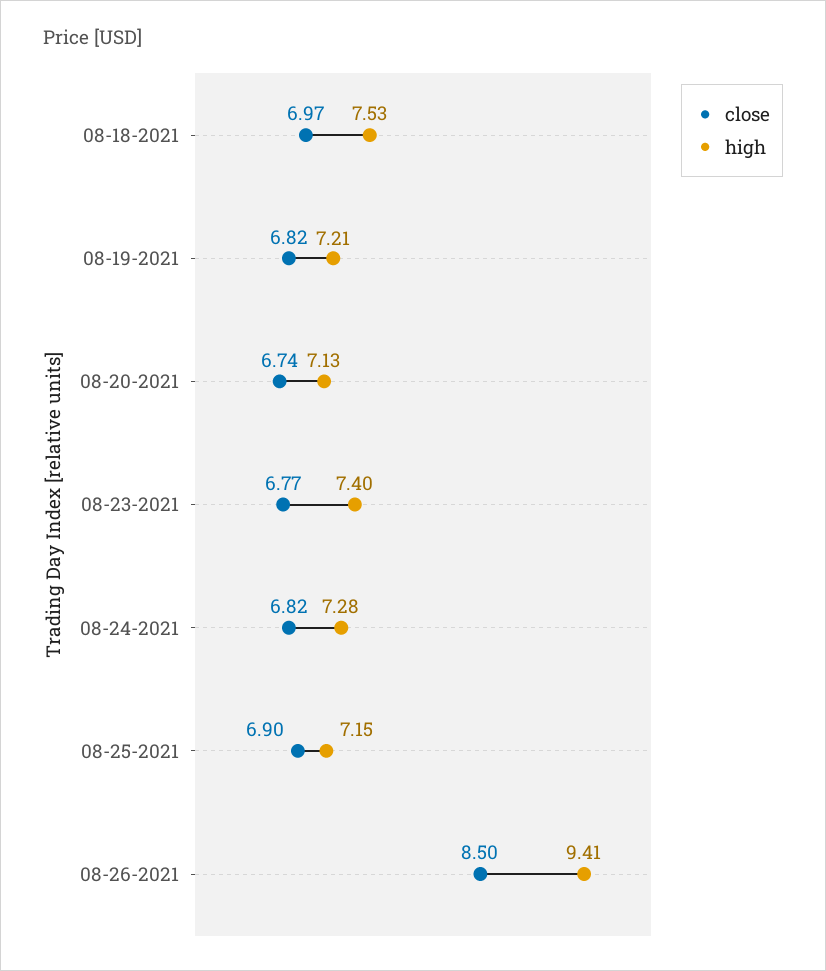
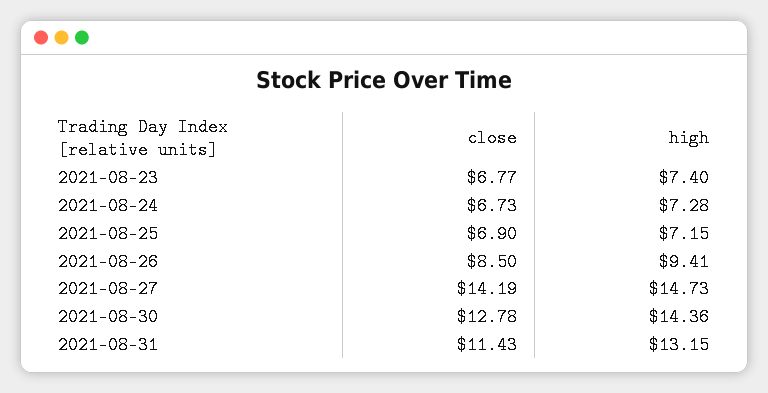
close, 08-18-2021: 6.97 -> none
high, 08-18-2021: 7.53 -> none
close, 08-19-2021: 6.82 -> none
high, 08-19-2021: 7.21 -> none
close, 08-20-2021: 6.74 -> none
high, 08-20-2021: 7.13 -> none
close, 08-24-2021: 6.82 -> 6.73
close, 2021-08-27: none -> 14.19
high, 2021-08-27: none -> 14.73
close, 2021-08-30: none -> 12.78
high, 2021-08-30: none -> 14.36
close, 2021-08-31: none -> 11.43
high, 2021-08-31: none -> 13.15

